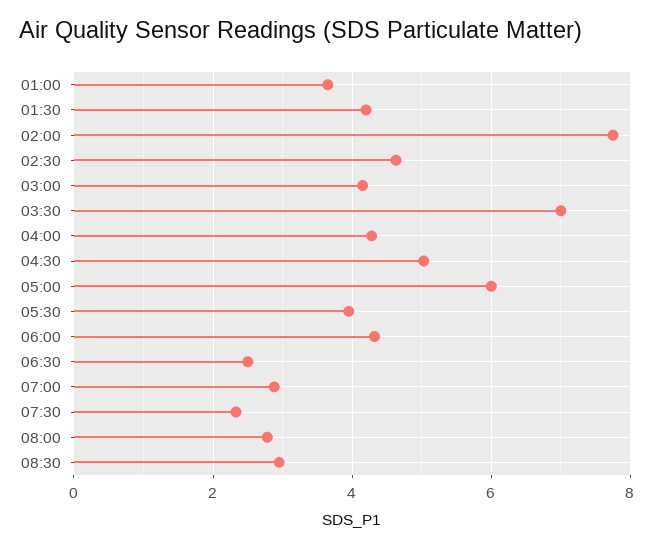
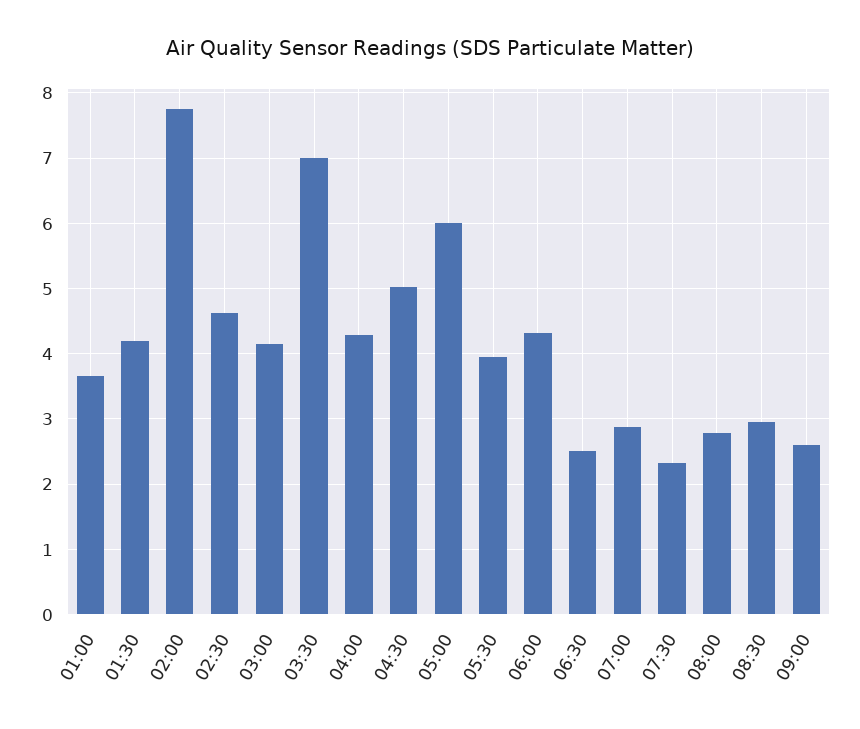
09:00: none -> 2.6

